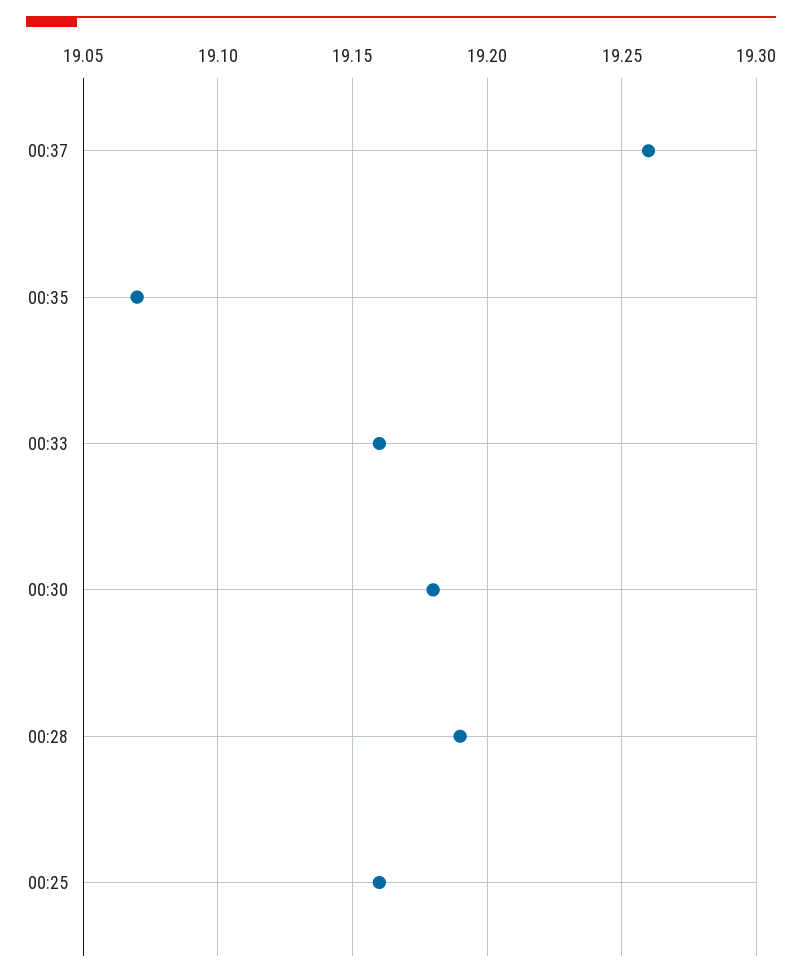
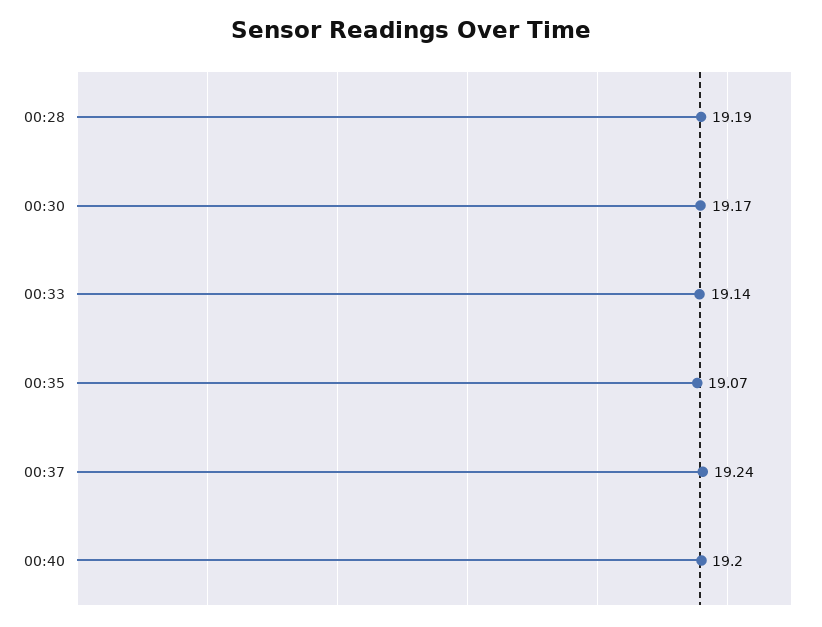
00:37: 19.26 -> 19.24
00:33: 19.16 -> 19.14
00:30: 19.18 -> 19.17
00:25: 19.16 -> none
00:40: none -> 19.2

